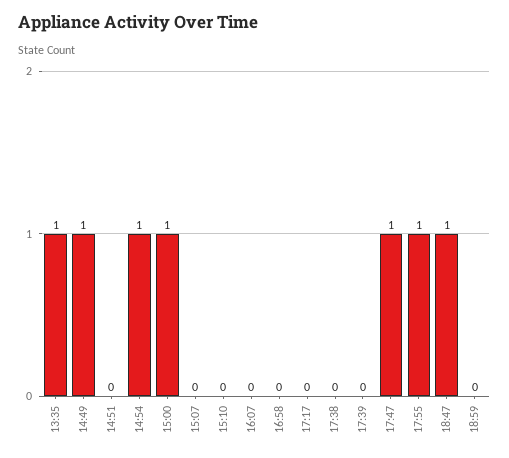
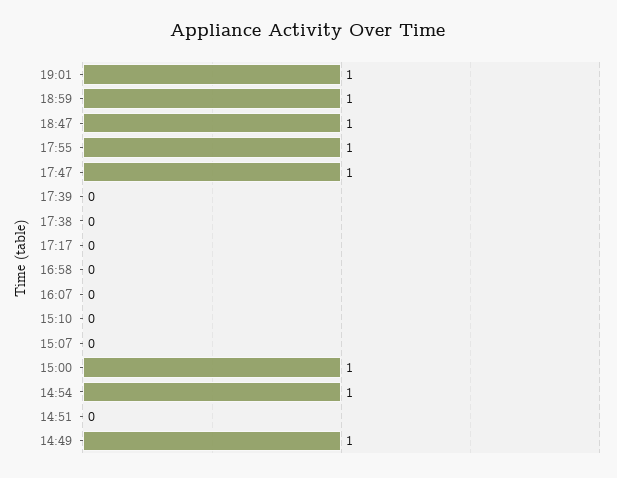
13:35: 1 -> none
18:59: 0 -> 1
19:01: none -> 1

